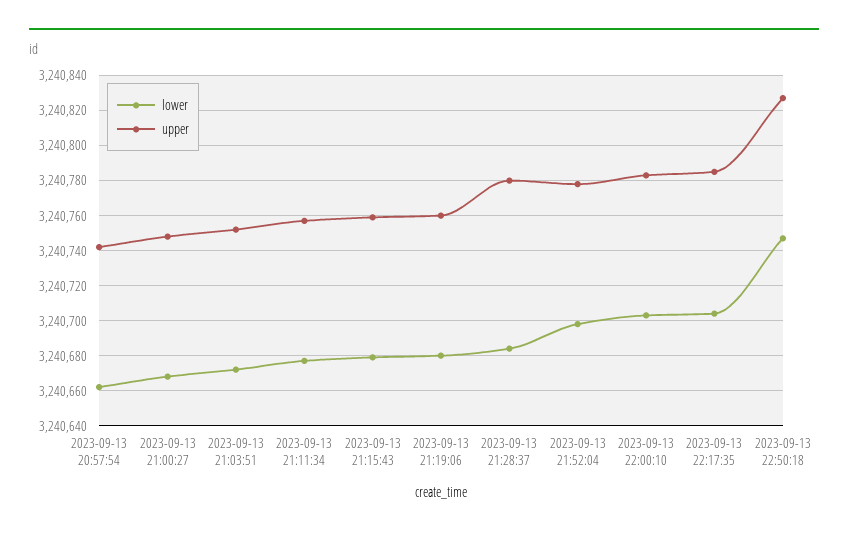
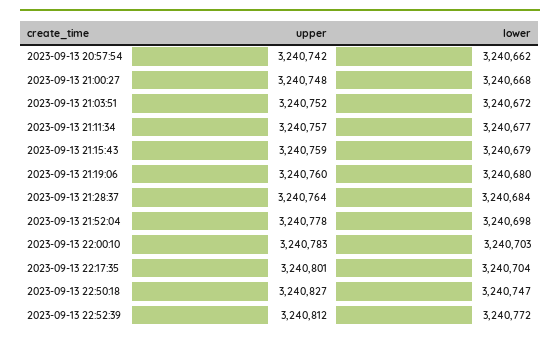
upper, 2023-09-13 21:28:37: 3240780 -> 3240764
upper, 2023-09-13 22:17:35: 3240785 -> 3240801
upper, 2023-09-13 22:52:39: none -> 3240812
lower, 2023-09-13 22:52:39: none -> 3240772

